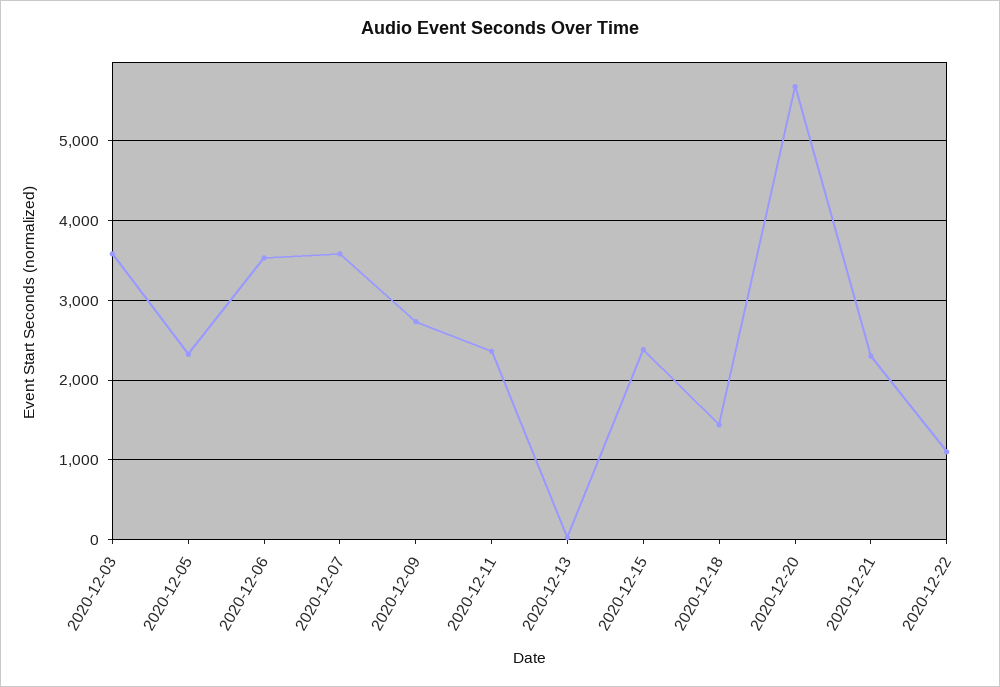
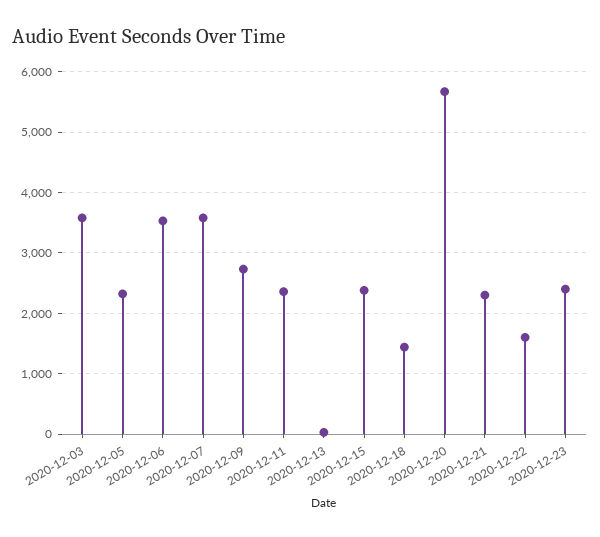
2020-12-22: 1100 -> 1600
2020-12-23: none -> 2400

